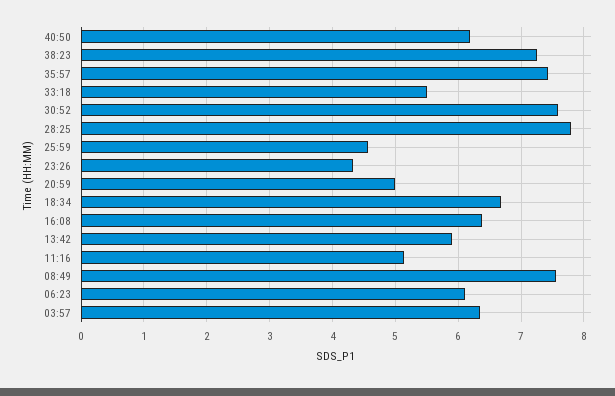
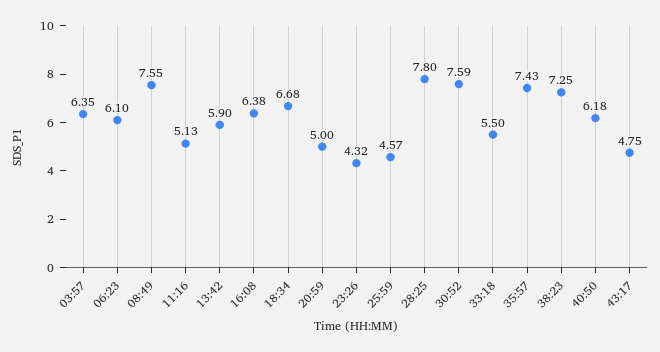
43:17: none -> 4.75

